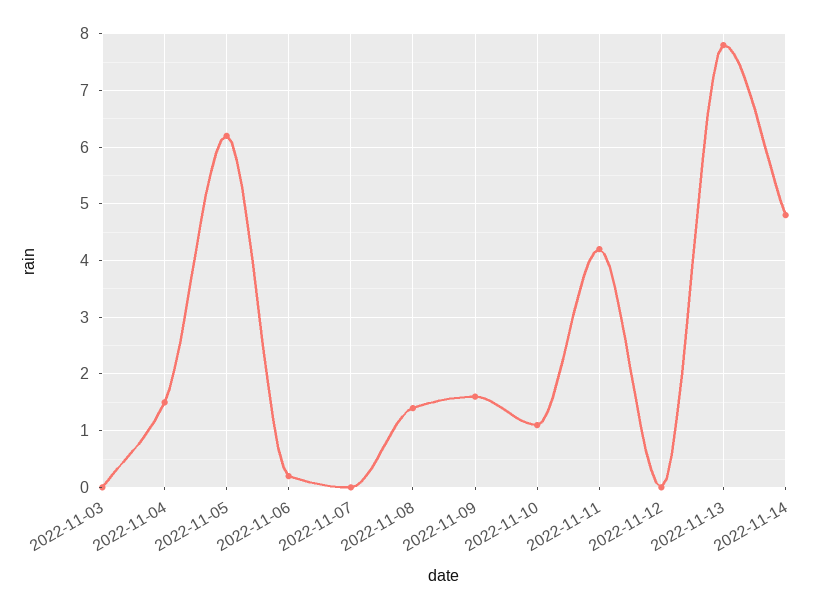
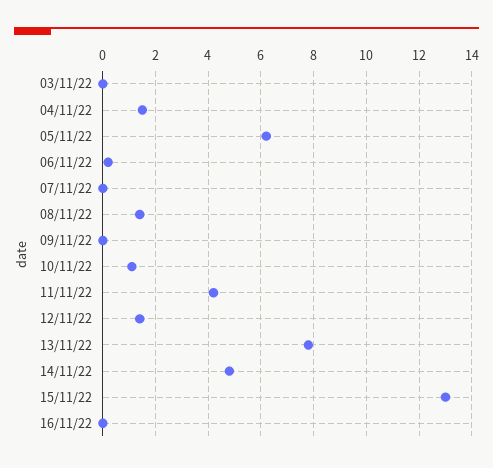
2022-11-09: 1.5 -> 0
2022-11-12: 0 -> 1.5
15/11/22: none -> 13
16/11/22: none -> 0

